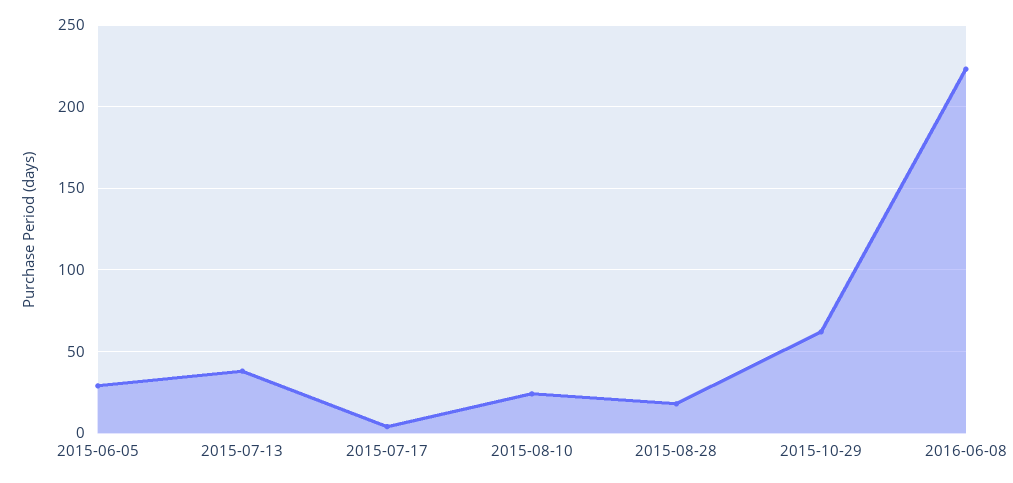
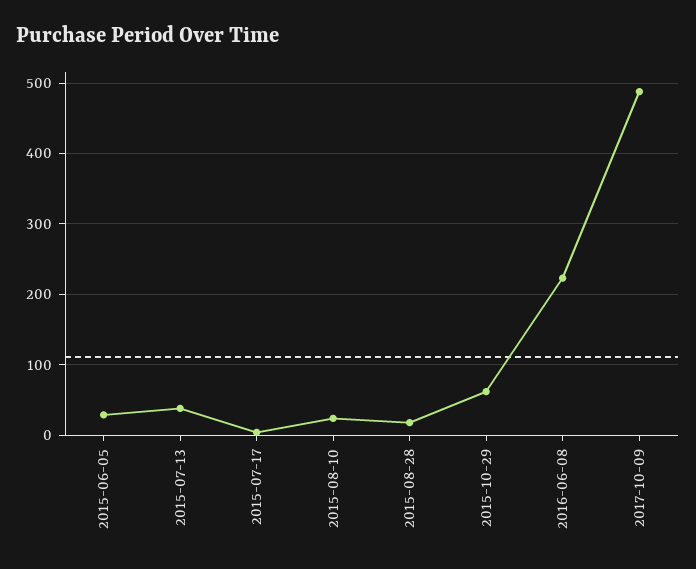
2017-10-09: none -> 490

